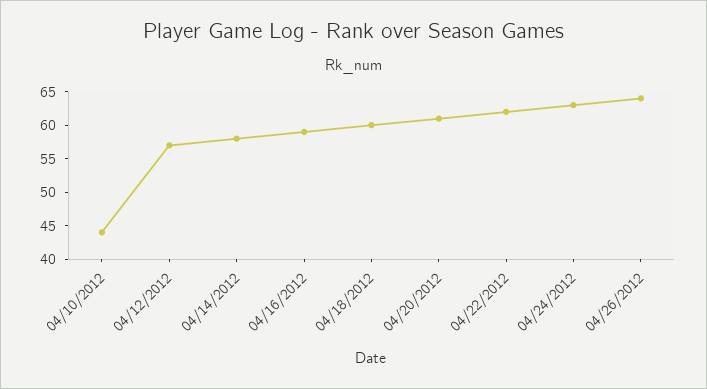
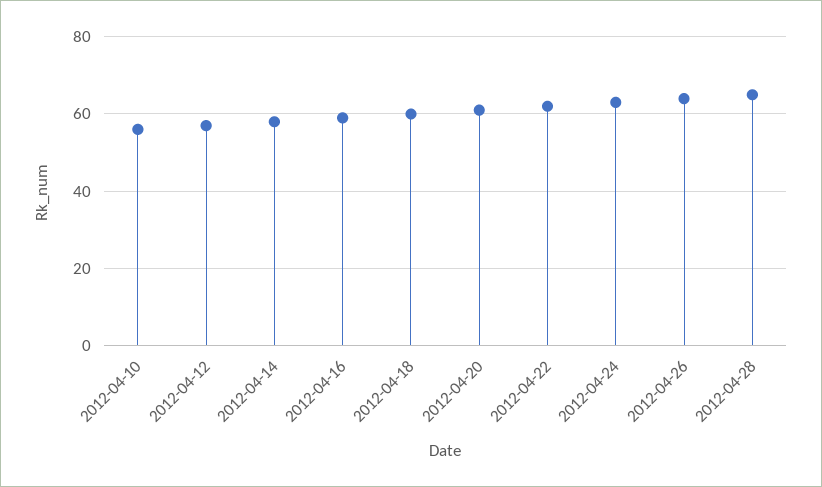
04/10/2012: 45 -> 55
2012-04-28: none -> 65

